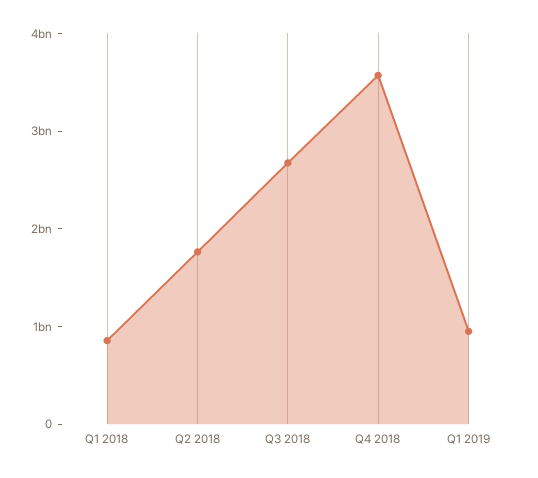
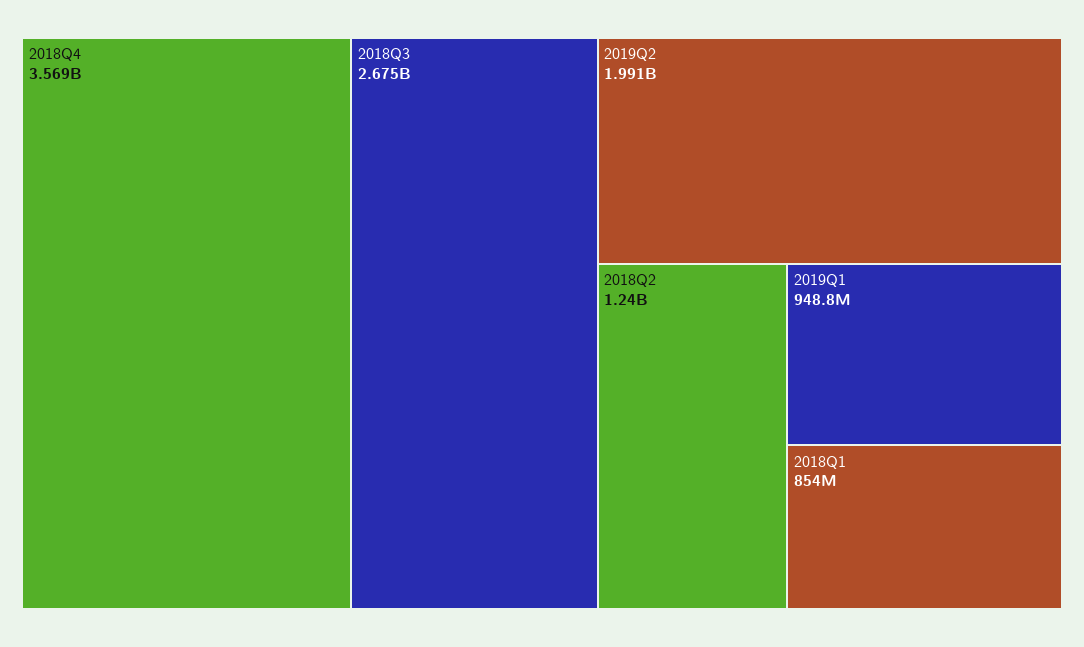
Q2 2018: 1800000000 -> 1240000000
2019Q2: none -> 1991000000

